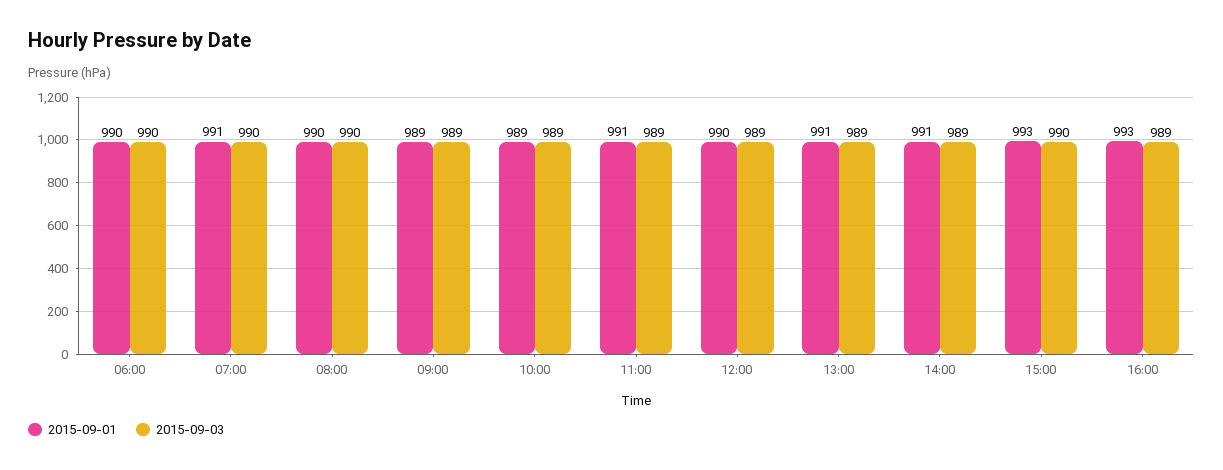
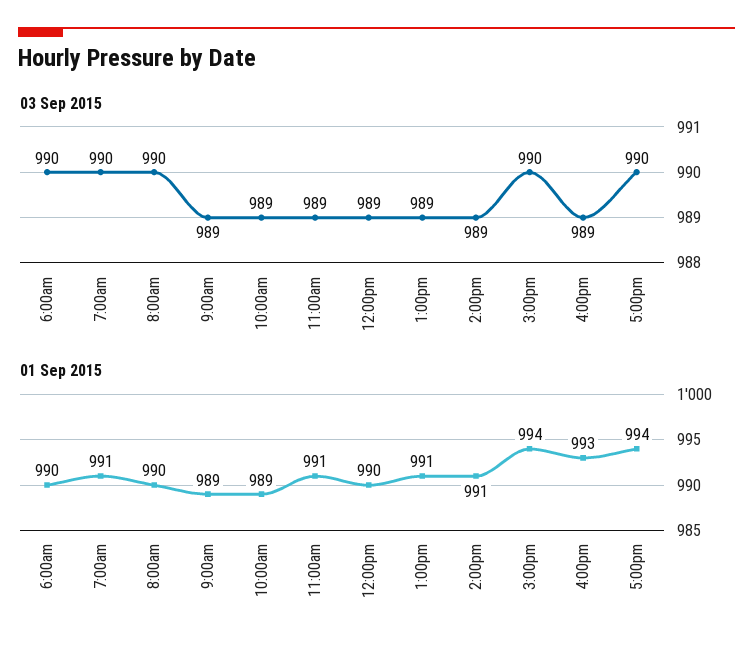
2015-09-01, 15:00: 993 -> 994
2015-09-03, 5:00pm: none -> 990
2015-09-01, 5:00pm: none -> 994

